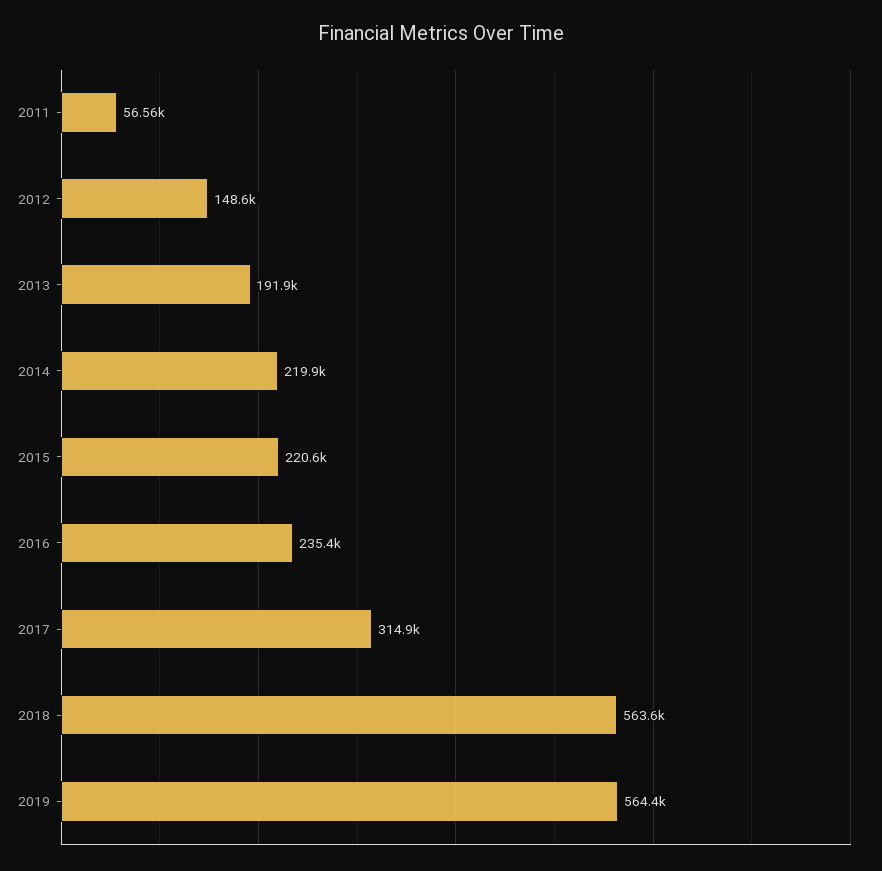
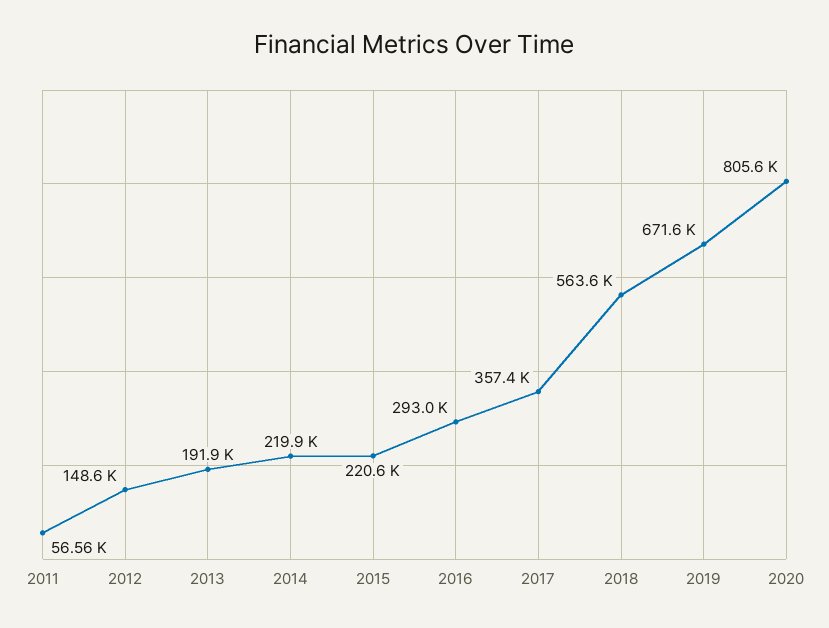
2016: 235400 -> 293000
2017: 314900 -> 357400
2019: 564400 -> 671600
2020: none -> 805600

